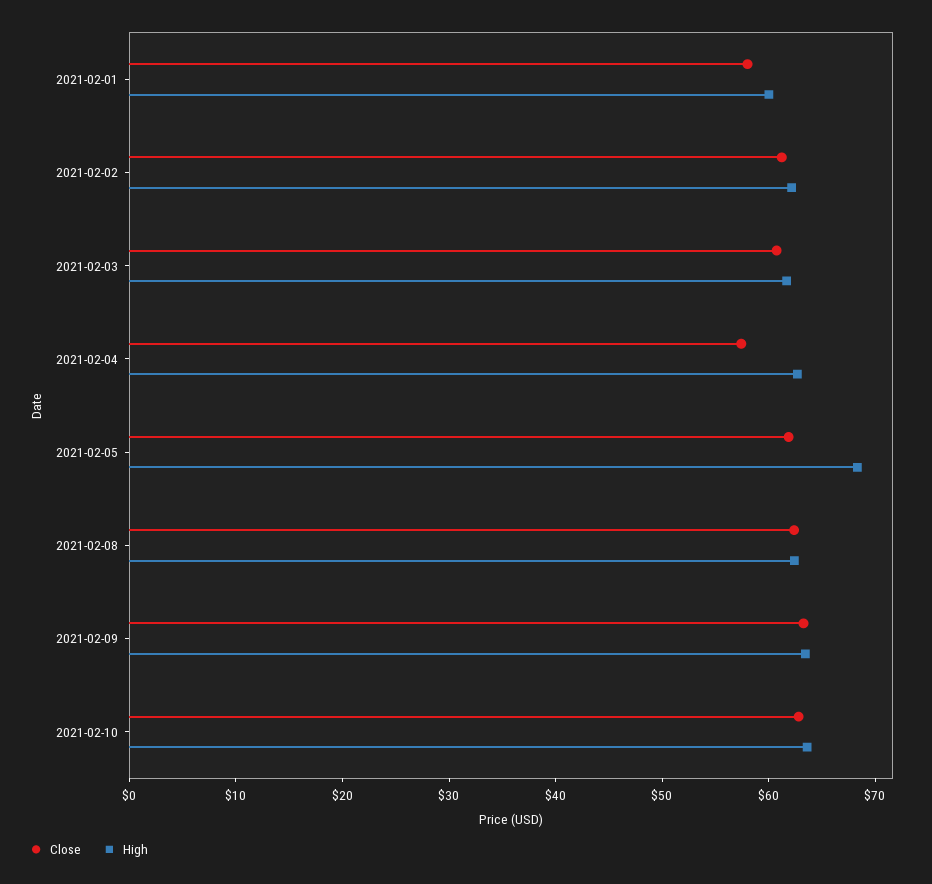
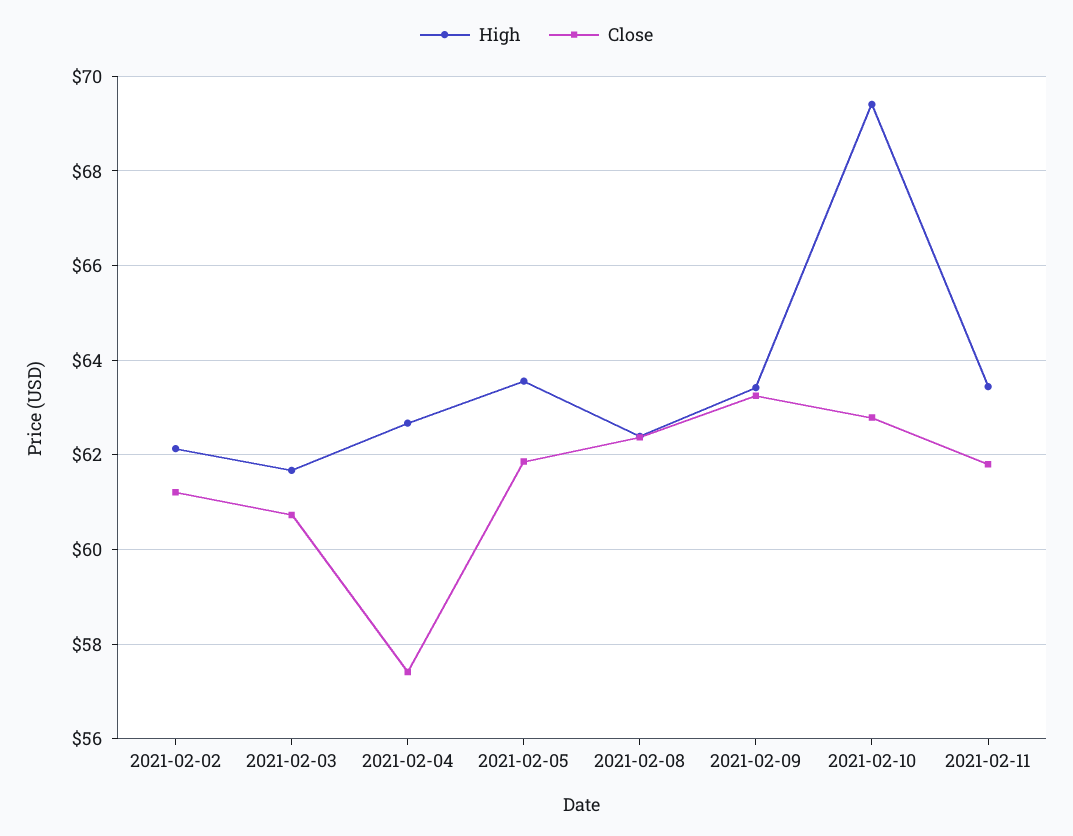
Close, 2021-02-01: 58 -> none
High, 2021-02-01: 60 -> none
High, 2021-02-05: 68 -> 63.6
High, 2021-02-10: 64 -> 69.4
High, 2021-02-11: none -> 63.4
Close, 2021-02-11: none -> 61.8

